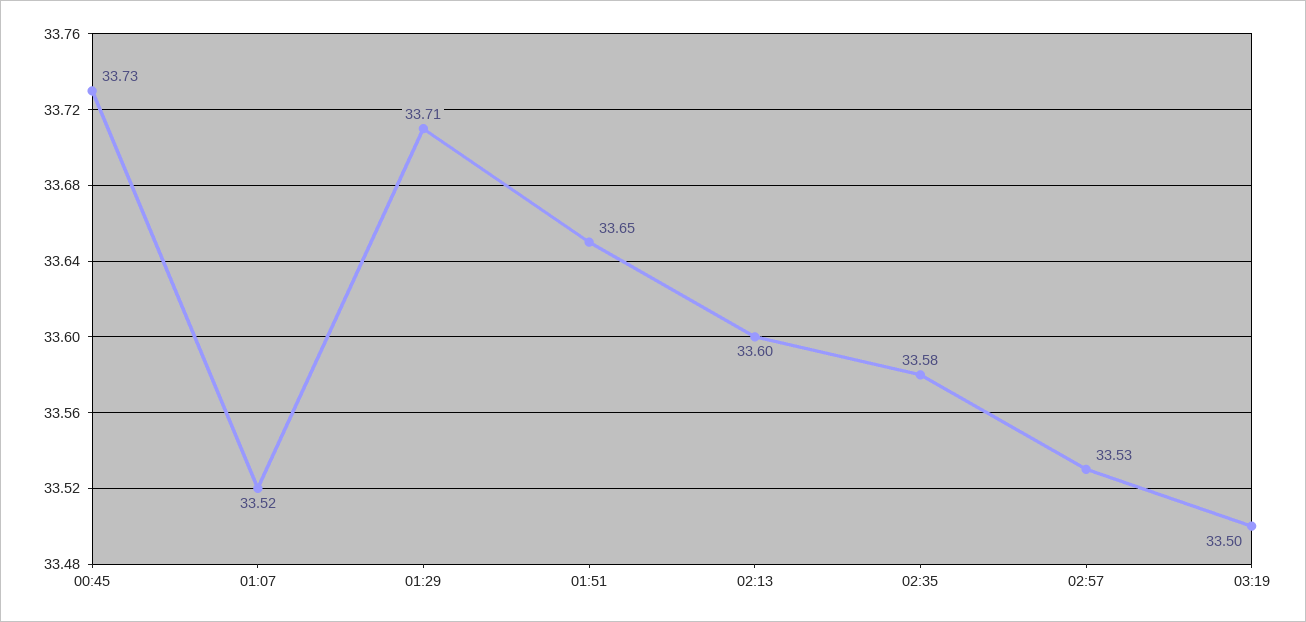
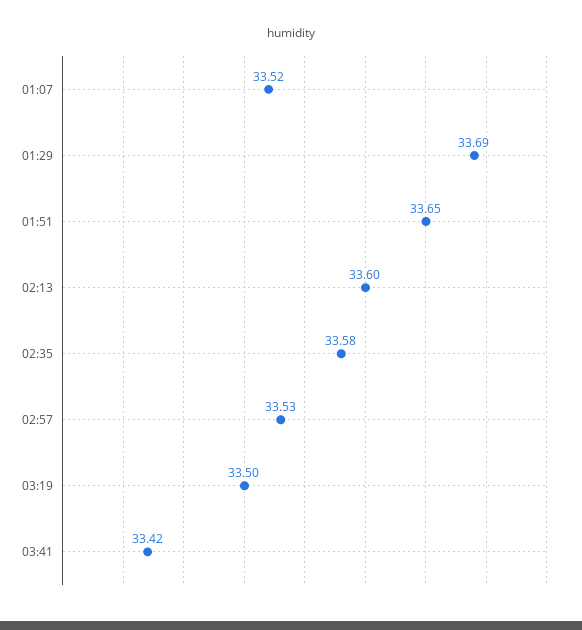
00:45: 33.73 -> none
01:29: 33.71 -> 33.69
03:41: none -> 33.42

